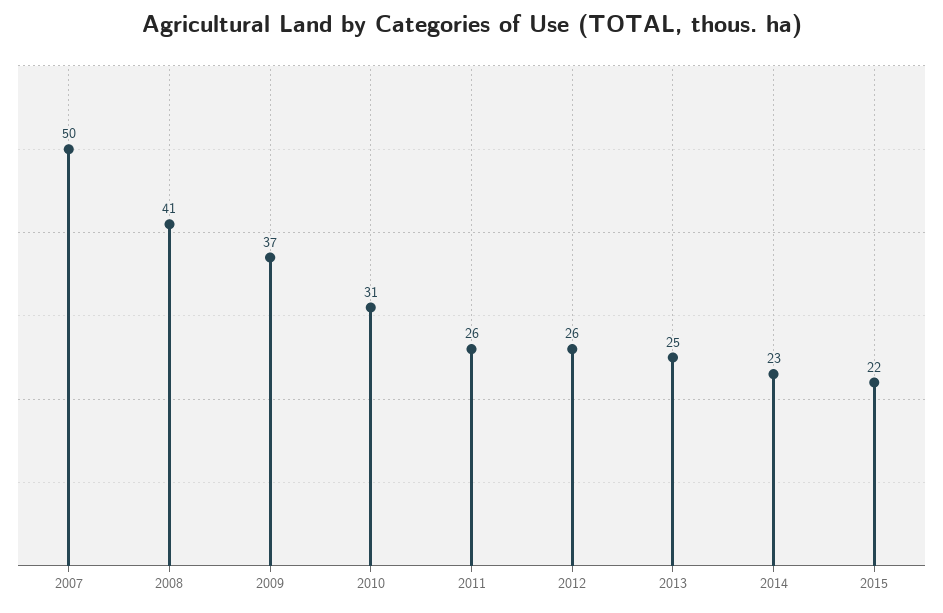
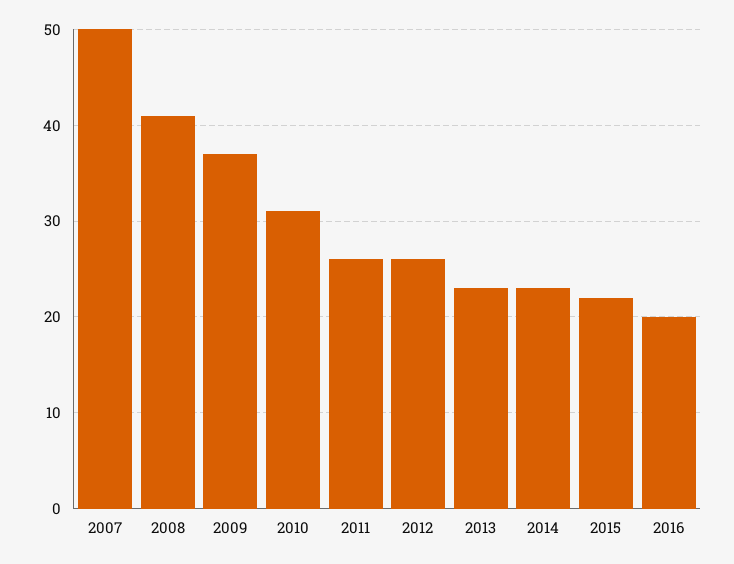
2013: 25 -> 23
2016: none -> 20

